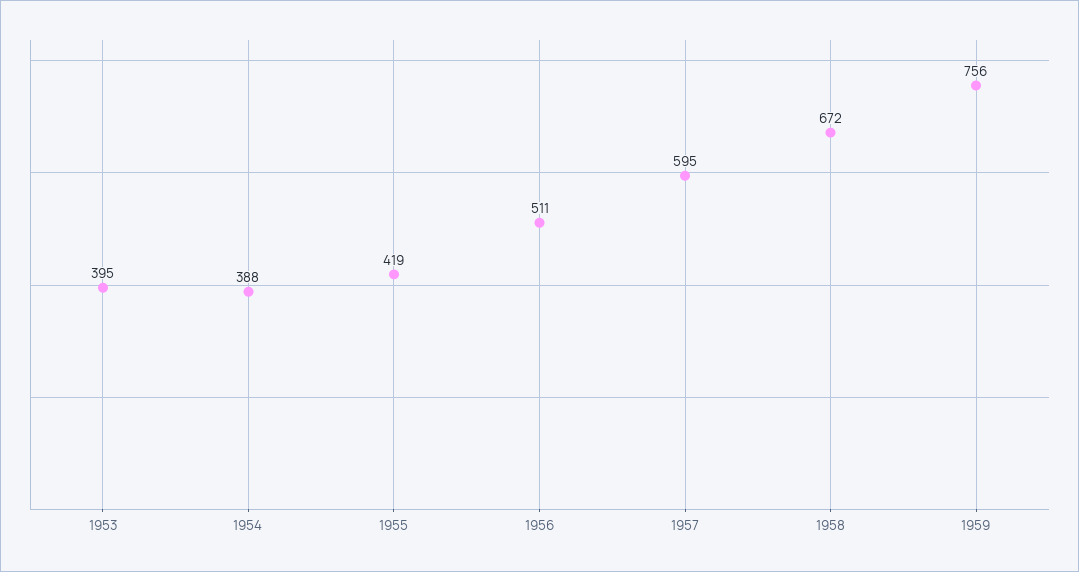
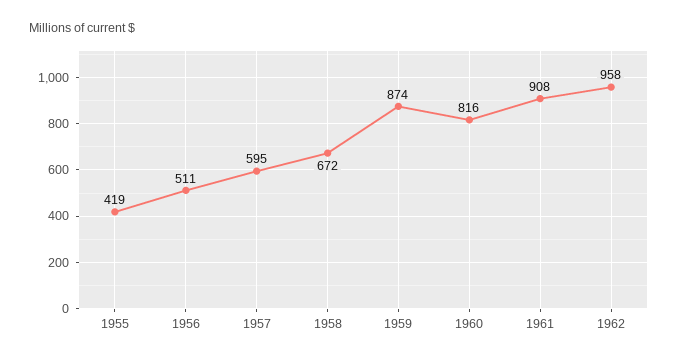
1953: 395 -> none
1954: 388 -> none
1959: 756 -> 874
1960: none -> 816
1961: none -> 908
1962: none -> 958

